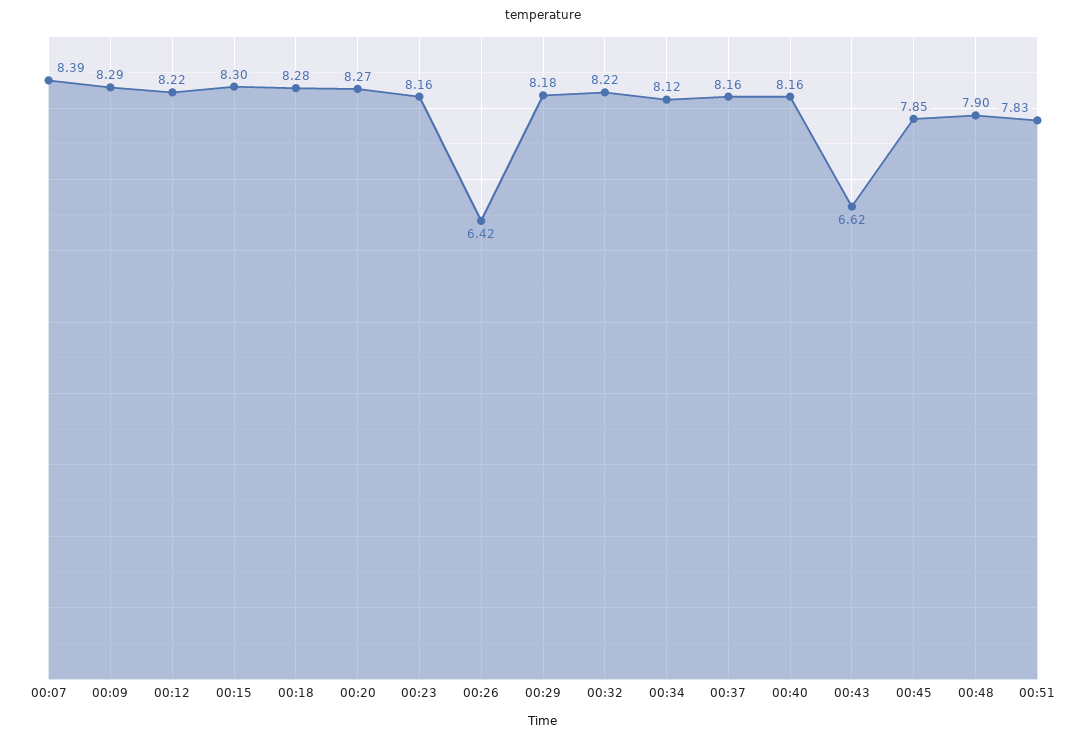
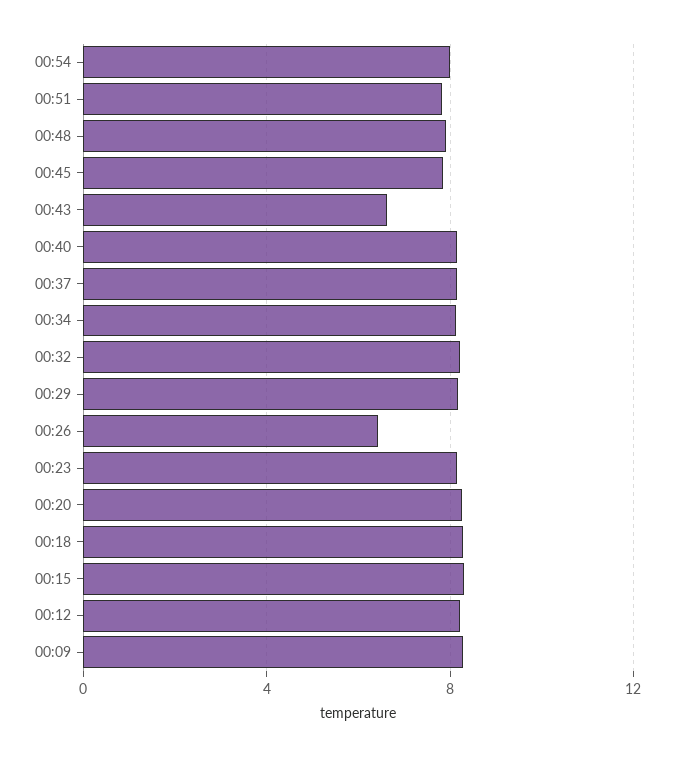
00:07: 8.39 -> none
00:54: none -> 8

